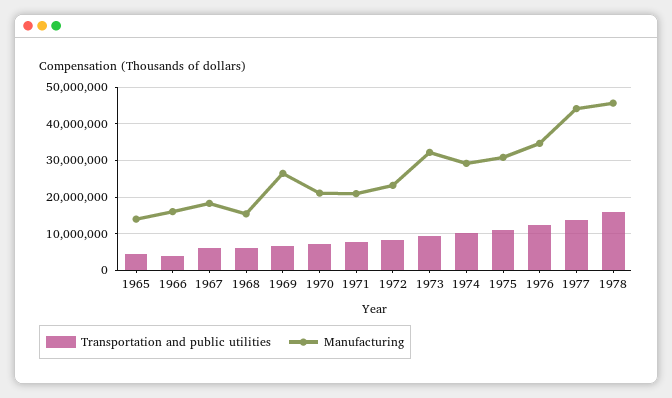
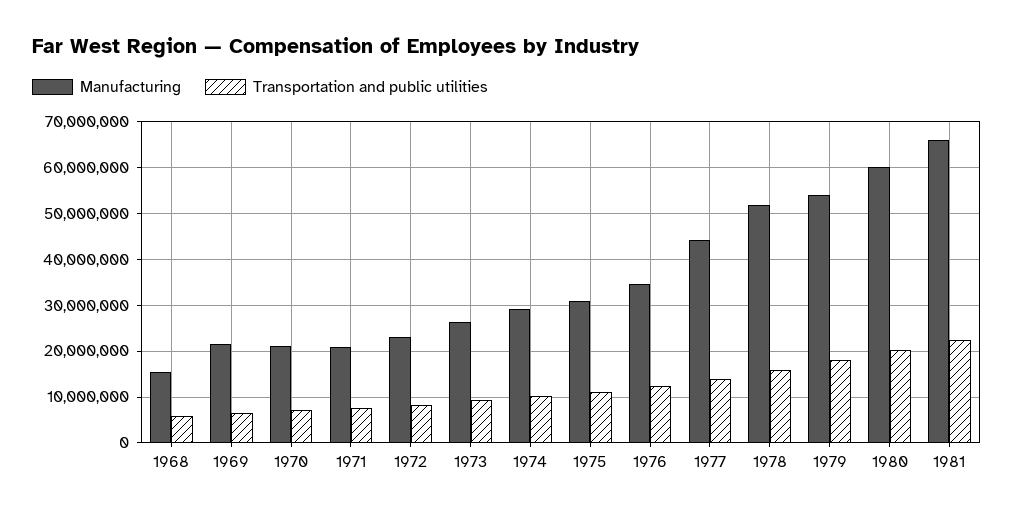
Transportation and public utilities, 1965: 4000000 -> none
Manufacturing, 1965: 14000000 -> none
Transportation and public utilities, 1966: 4000000 -> none
Manufacturing, 1966: 16000000 -> none
Transportation and public utilities, 1967: 6000000 -> none
Manufacturing, 1967: 18000000 -> none
Manufacturing, 1969: 26000000 -> 22000000
Manufacturing, 1973: 32000000 -> 26000000
Manufacturing, 1978: 46000000 -> 52000000
Manufacturing, 1979: none -> 54000000
Transportation and public utilities, 1979: none -> 18000000
Manufacturing, 1980: none -> 60000000
Transportation and public utilities, 1980: none -> 20000000
Manufacturing, 1981: none -> 66000000
Transportation and public utilities, 1981: none -> 22000000

